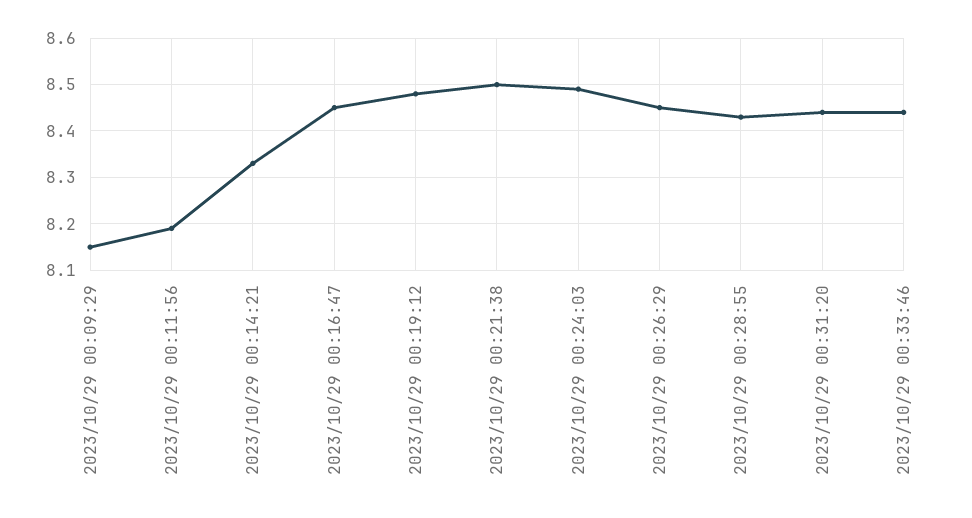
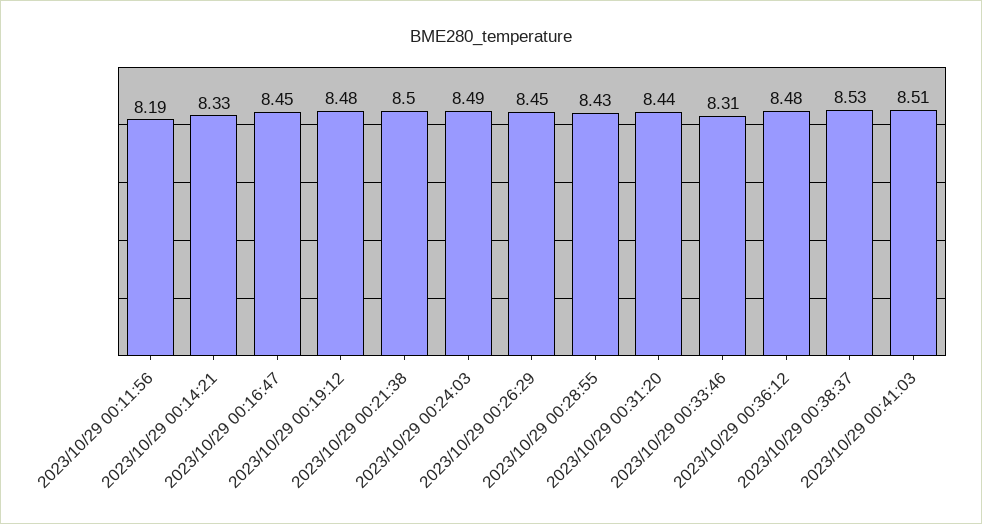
2023/10/29 00:09:29: 8.15 -> none
2023/10/29 00:33:46: 8.45 -> 8.31
2023/10/29 00:36:12: none -> 8.48
2023/10/29 00:38:37: none -> 8.53
2023/10/29 00:41:03: none -> 8.51

